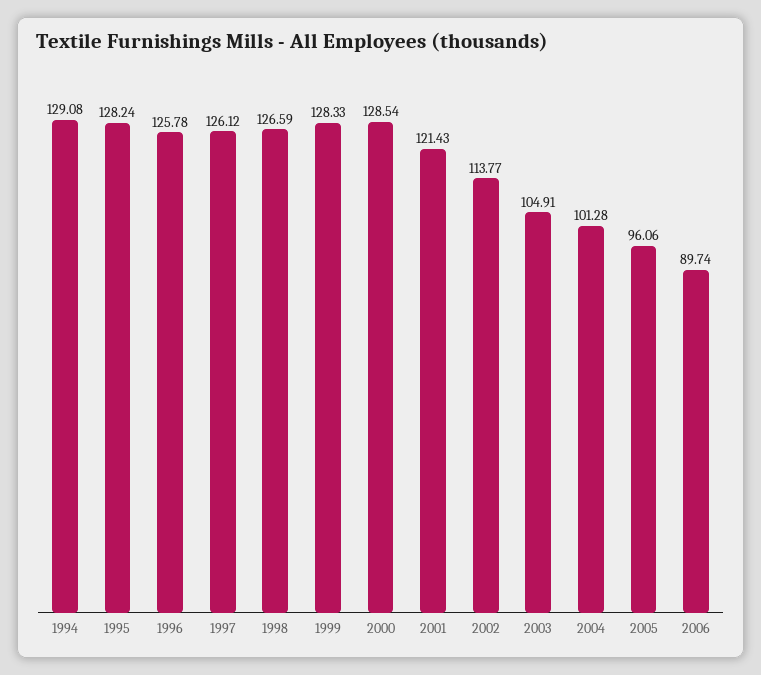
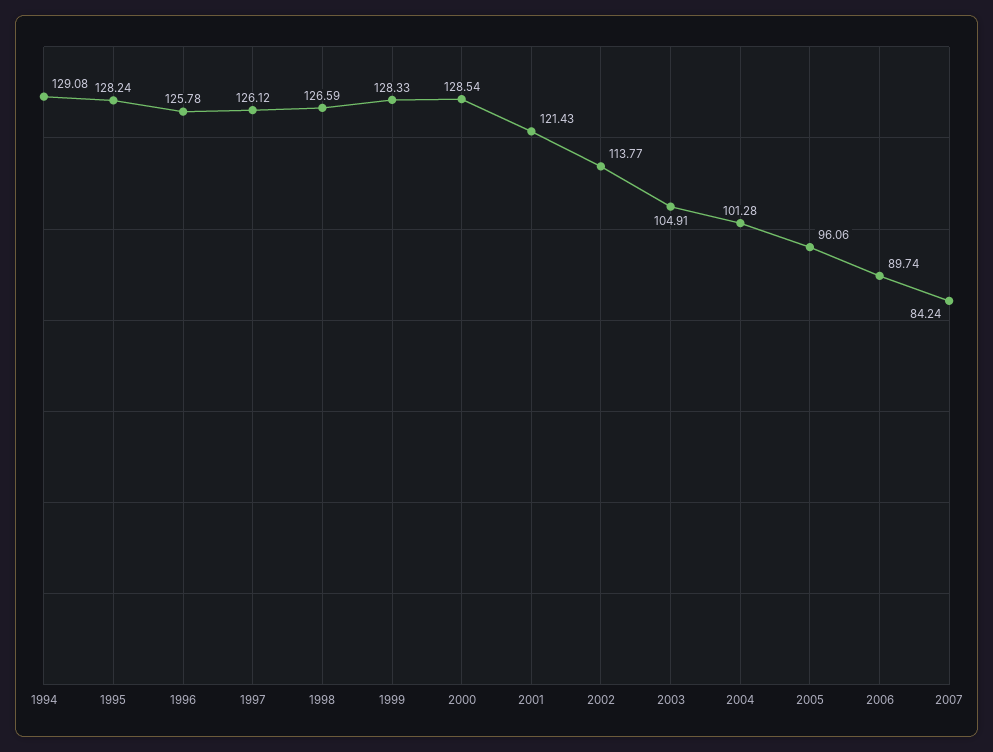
2007: none -> 84.24

